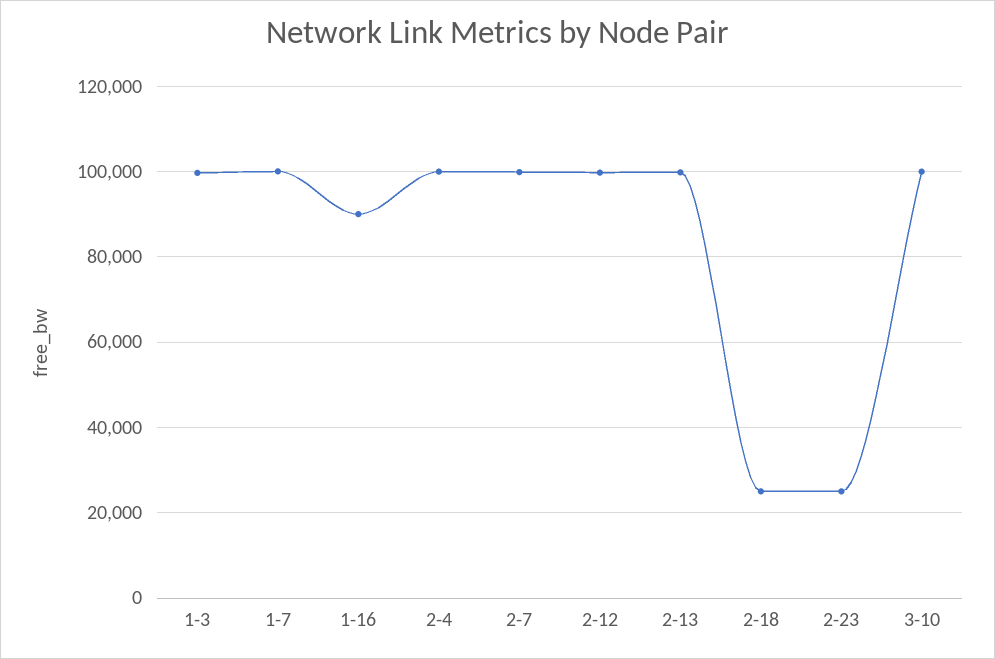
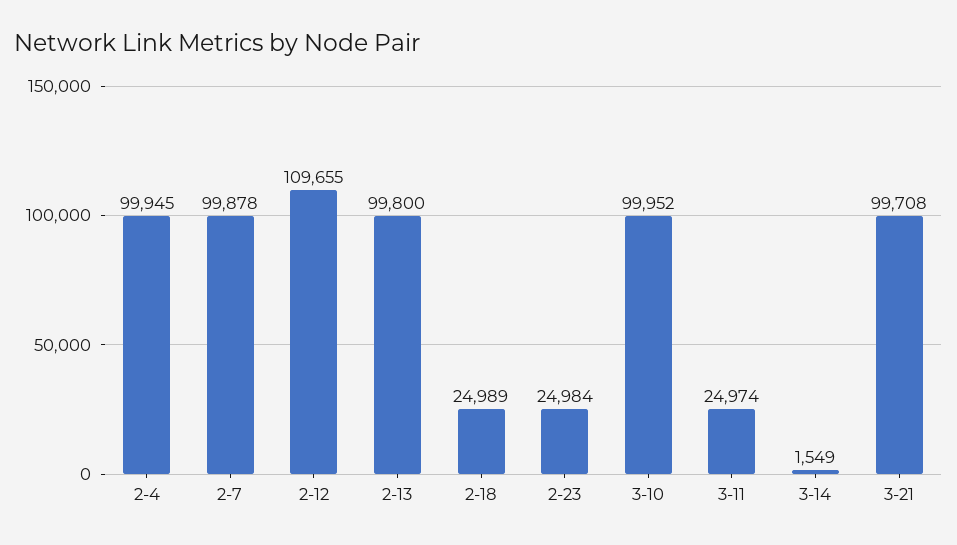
1-3: 100000 -> none
1-7: 100000 -> none
1-16: 90000 -> none
2-12: 100000 -> 109655
3-11: none -> 24974
3-14: none -> 1549
3-21: none -> 99708

